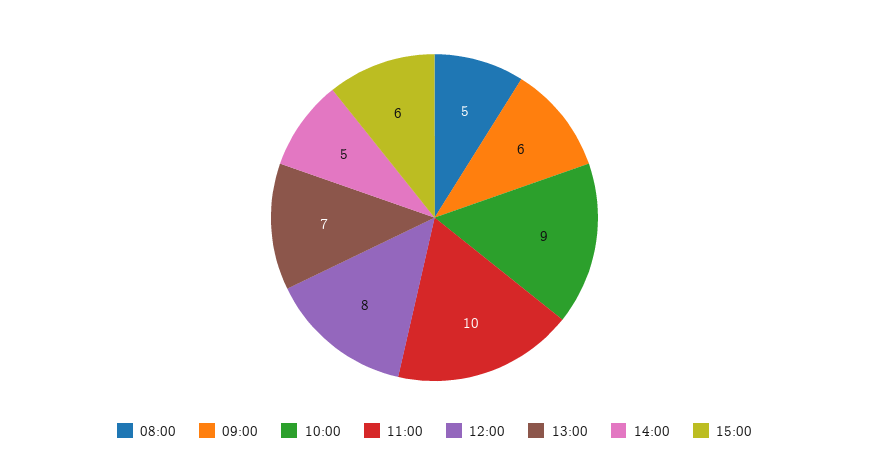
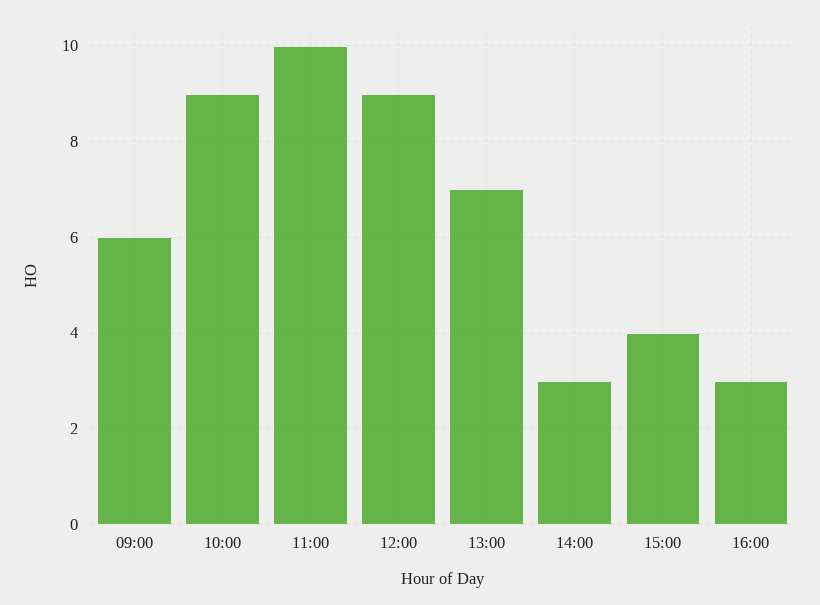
08:00: 5 -> none
12:00: 8 -> 9
14:00: 5 -> 3
15:00: 6 -> 4
16:00: none -> 3

